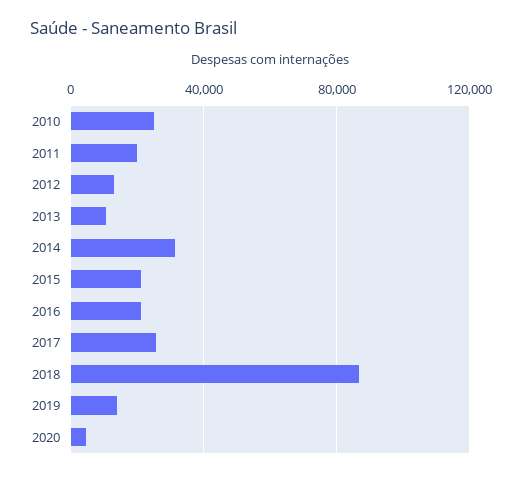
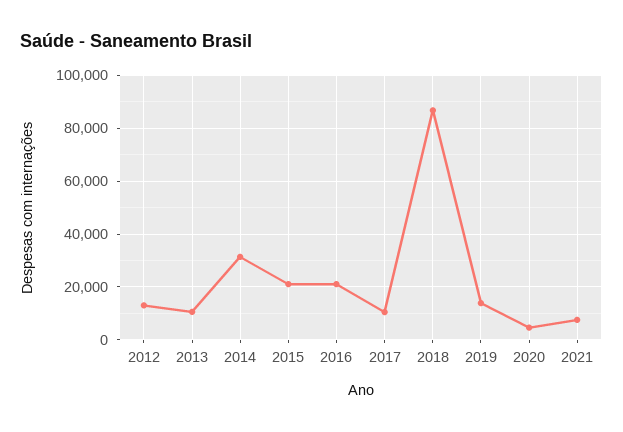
2010: 25000 -> none
2011: 20000 -> none
2017: 25000 -> 10000
2021: none -> 7500

